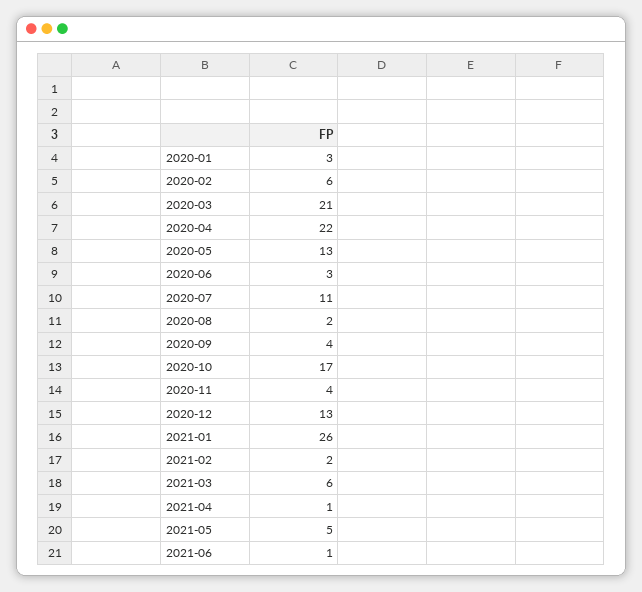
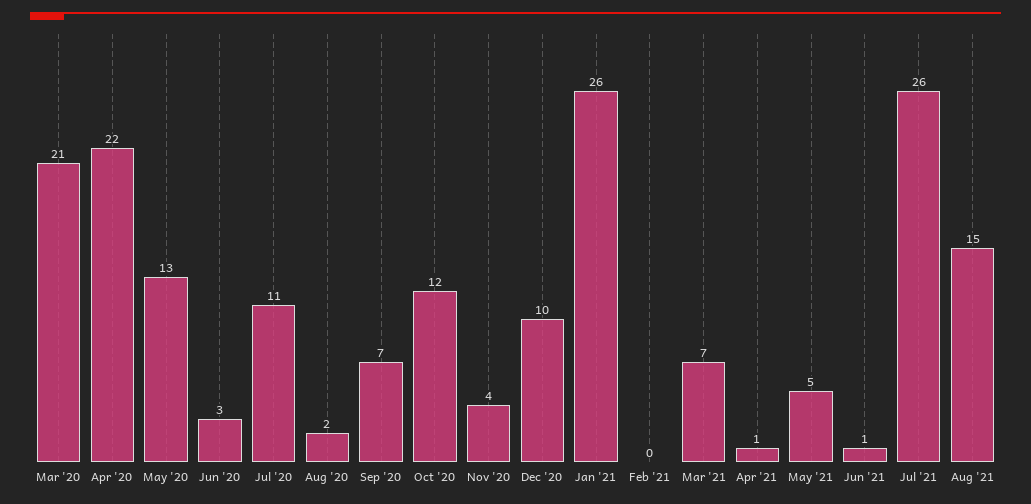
2020-01: 3 -> none
2020-02: 6 -> none
2020-09: 4 -> 7
2020-10: 17 -> 12
2020-12: 13 -> 10
2021-02: 2 -> 0
2021-03: 6 -> 7
Jul '21: none -> 26
Aug '21: none -> 15

